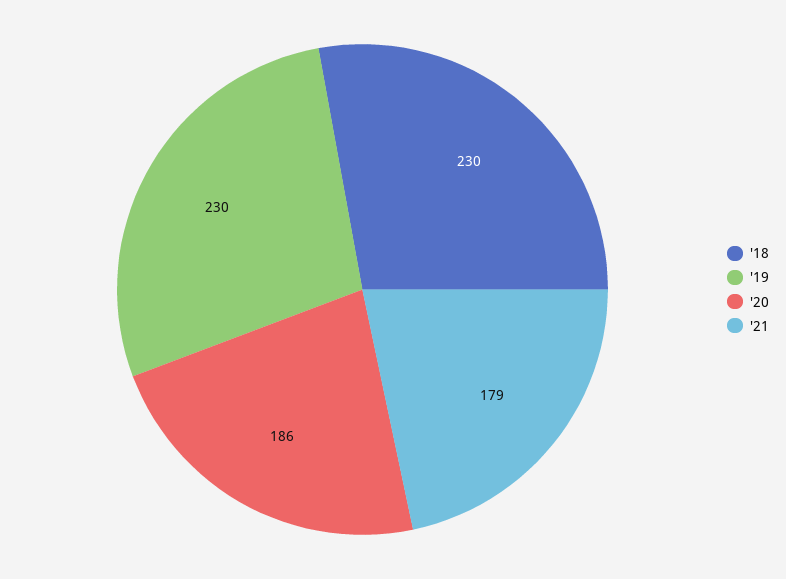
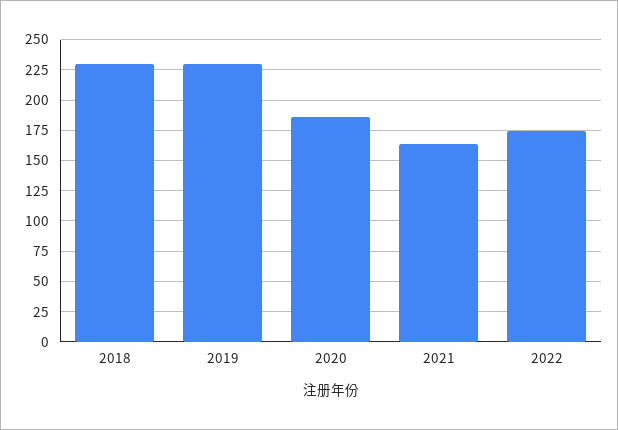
'21: 179 -> 165
2022: none -> 175

